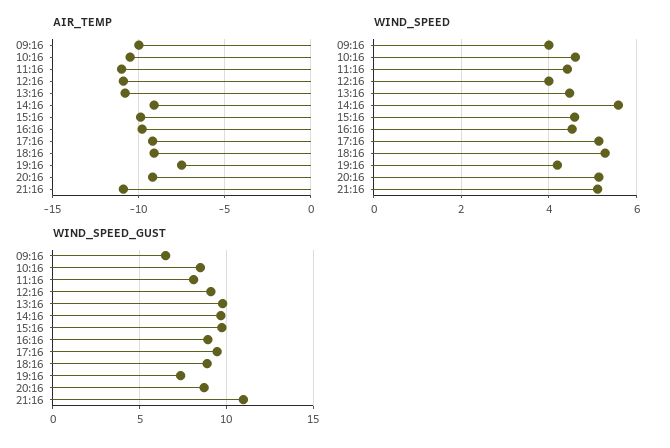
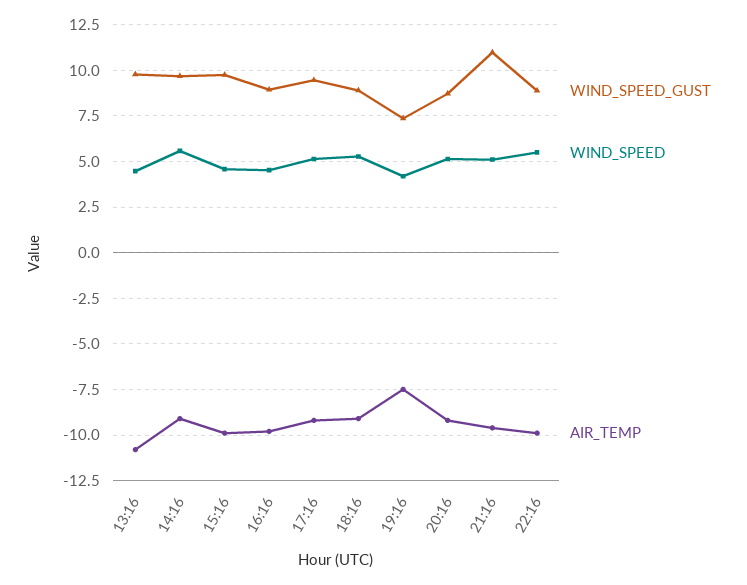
AIR_TEMP, 09:16: -10 -> none
AIR_TEMP, 10:16: -10.5 -> none
AIR_TEMP, 11:16: -11 -> none
AIR_TEMP, 12:16: -11 -> none
AIR_TEMP, 21:16: -11 -> -9.5
WIND_SPEED, 09:16: 4 -> none
WIND_SPEED, 10:16: 4.6 -> none
WIND_SPEED, 11:16: 4.4 -> none
WIND_SPEED, 12:16: 4 -> none
WIND_SPEED_GUST, 09:16: 6.5 -> none
WIND_SPEED_GUST, 10:16: 8.5 -> none
WIND_SPEED_GUST, 11:16: 8 -> none
WIND_SPEED_GUST, 12:16: 9 -> none
WIND_SPEED_GUST, 22:16: none -> 9
WIND_SPEED, 22:16: none -> 5.5
AIR_TEMP, 22:16: none -> -10

